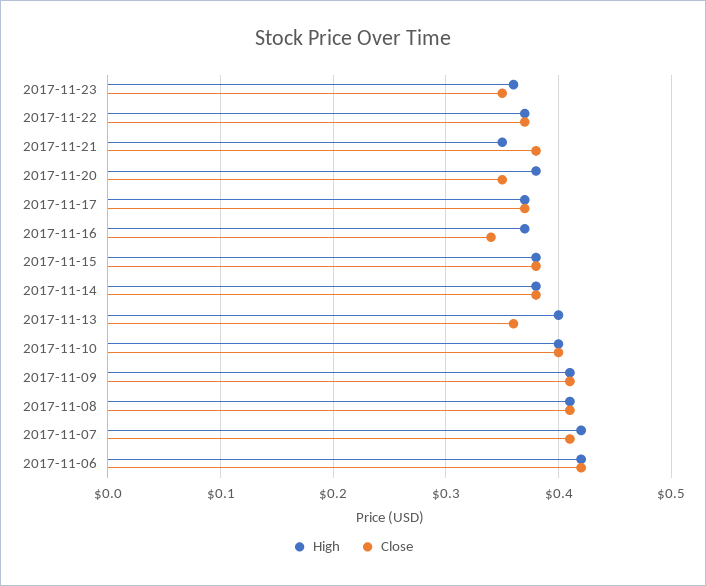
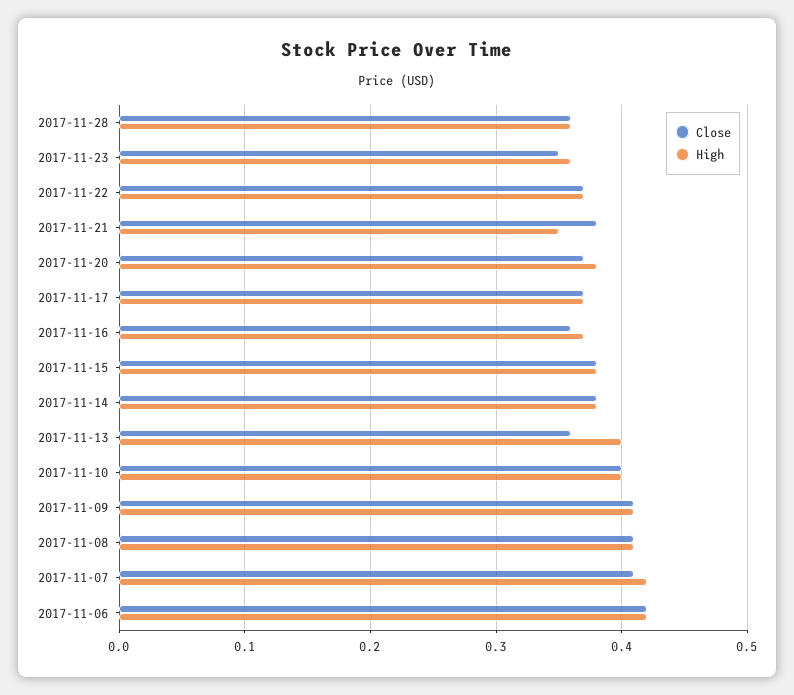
Close, 2017-11-20: 0.35 -> 0.37
Close, 2017-11-16: 0.34 -> 0.36
Close, 2017-11-28: none -> 0.36
High, 2017-11-28: none -> 0.36

